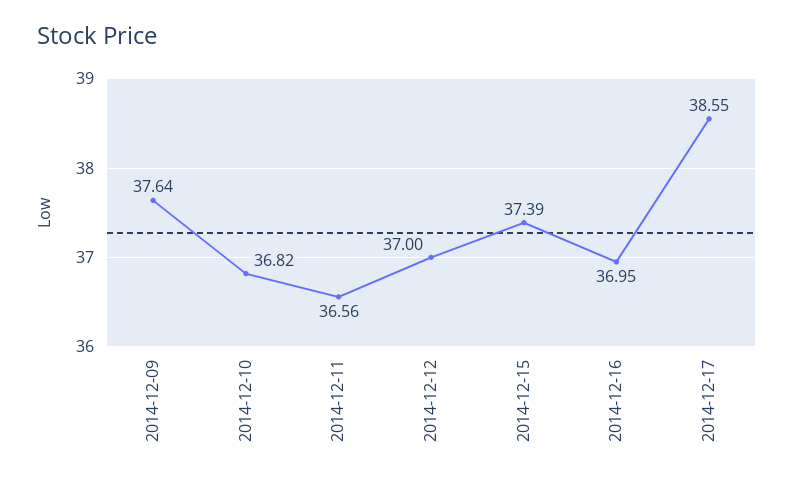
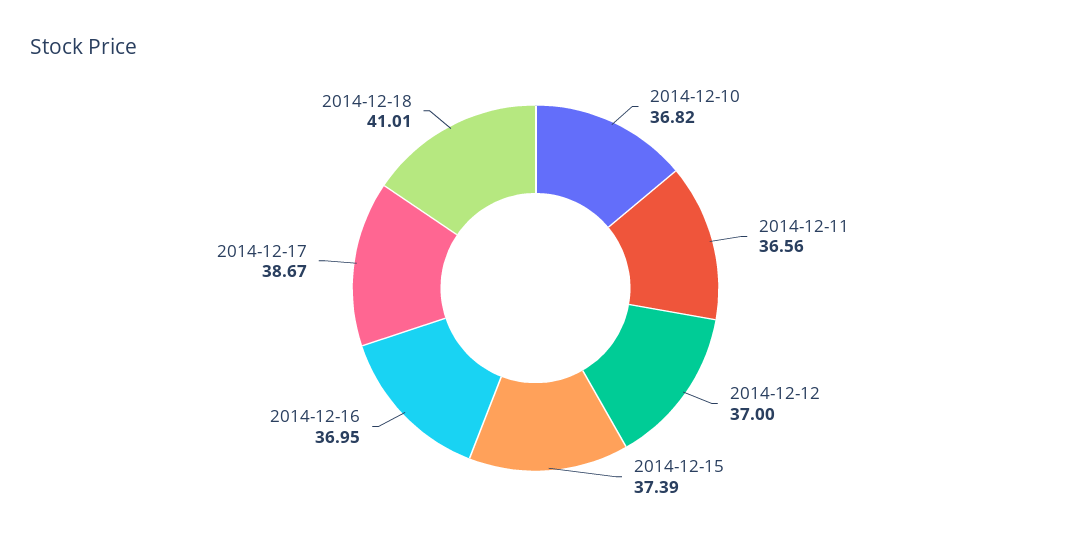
2014-12-09: 37.64 -> none
2014-12-17: 38.55 -> 38.67
2014-12-18: none -> 41.01

